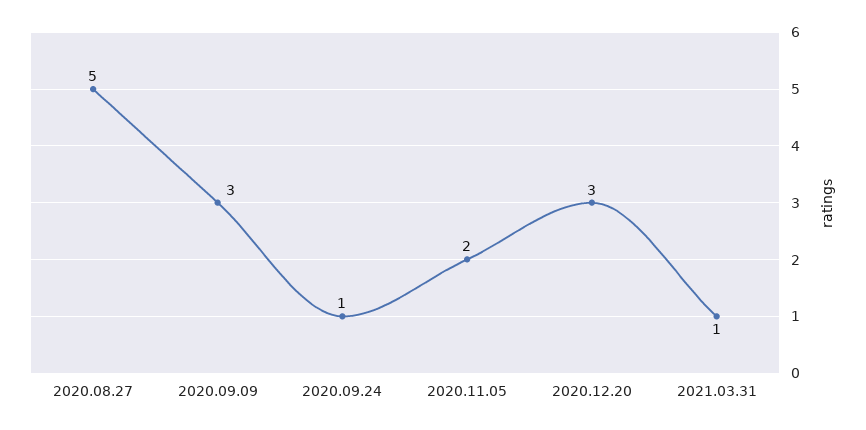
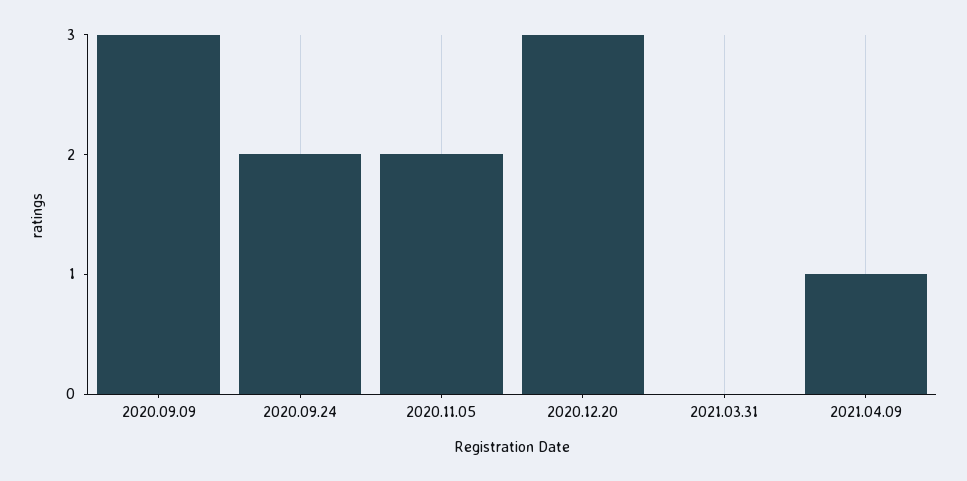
2020.08.27: 5 -> none
2020.09.24: 1 -> 2
2021.03.31: 1 -> 0
2021.04.09: none -> 1

